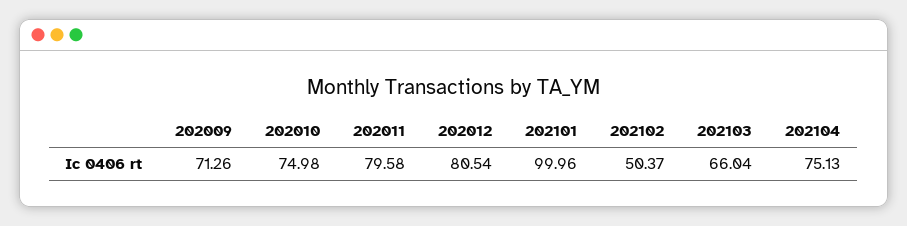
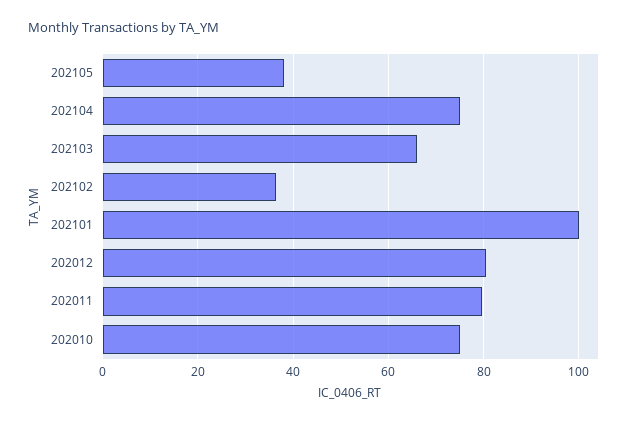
202009: 71.26 -> none
202102: 50.37 -> 36
202105: none -> 38

